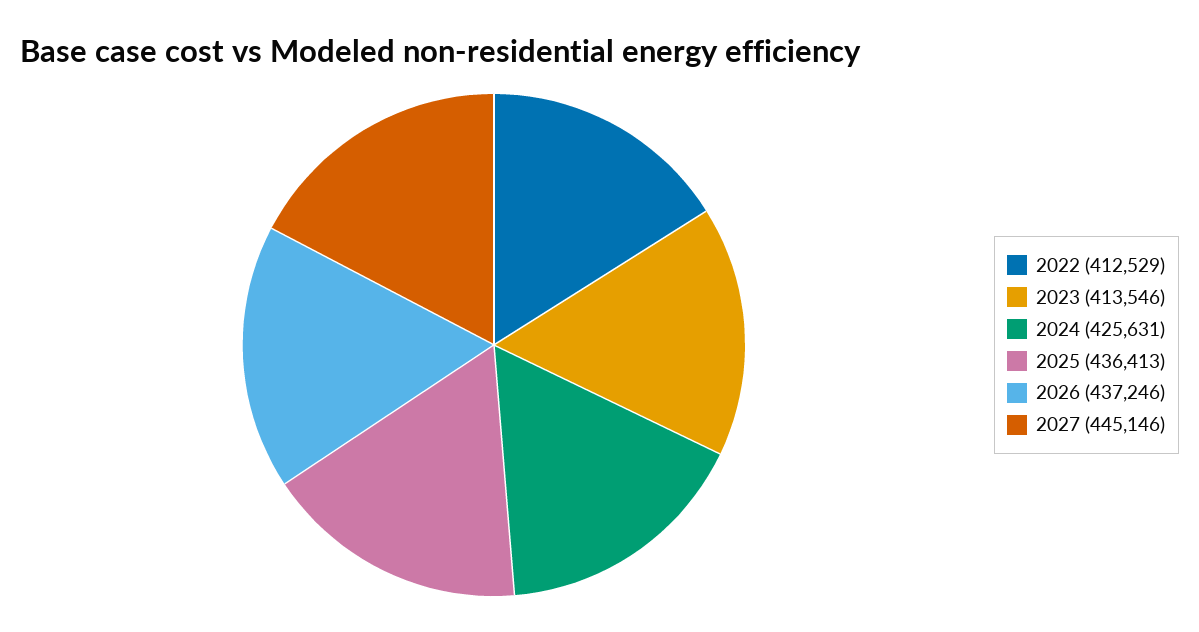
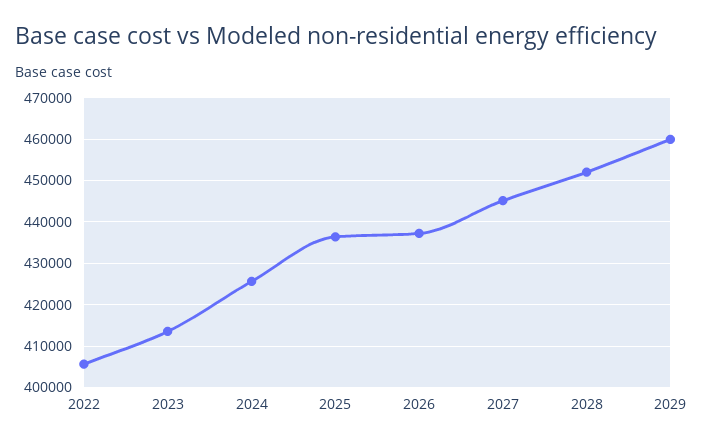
2022: 412529 -> 406000
2028: none -> 452000
2029: none -> 460000

